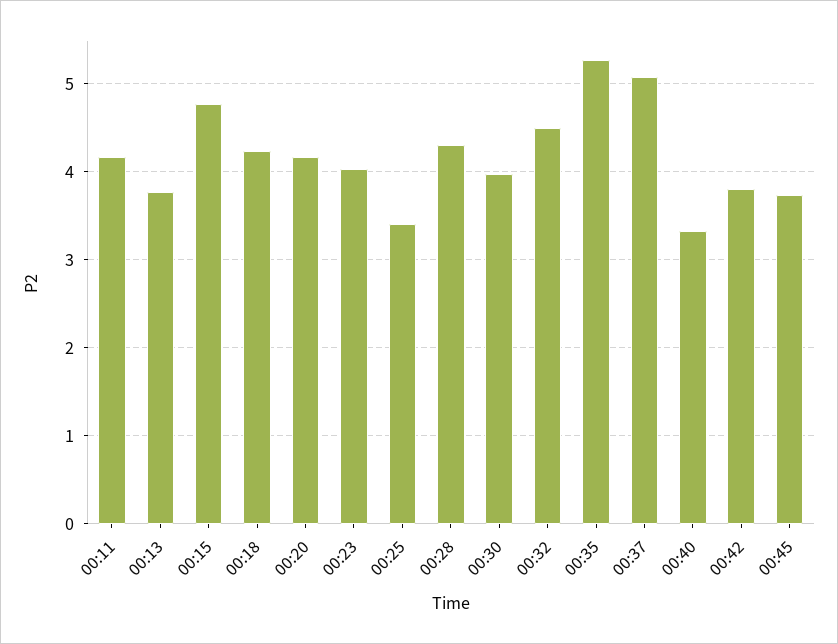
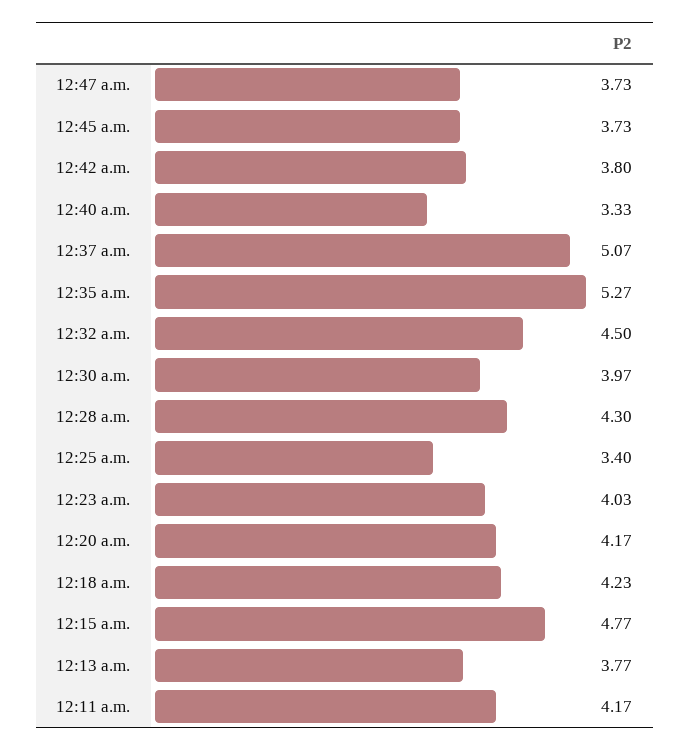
12:47 a.m.: none -> 3.73

